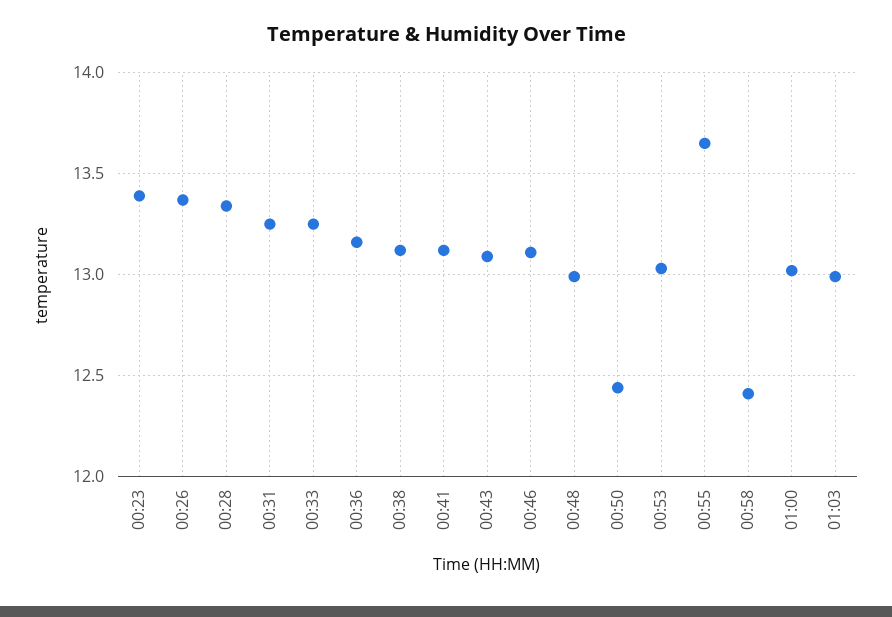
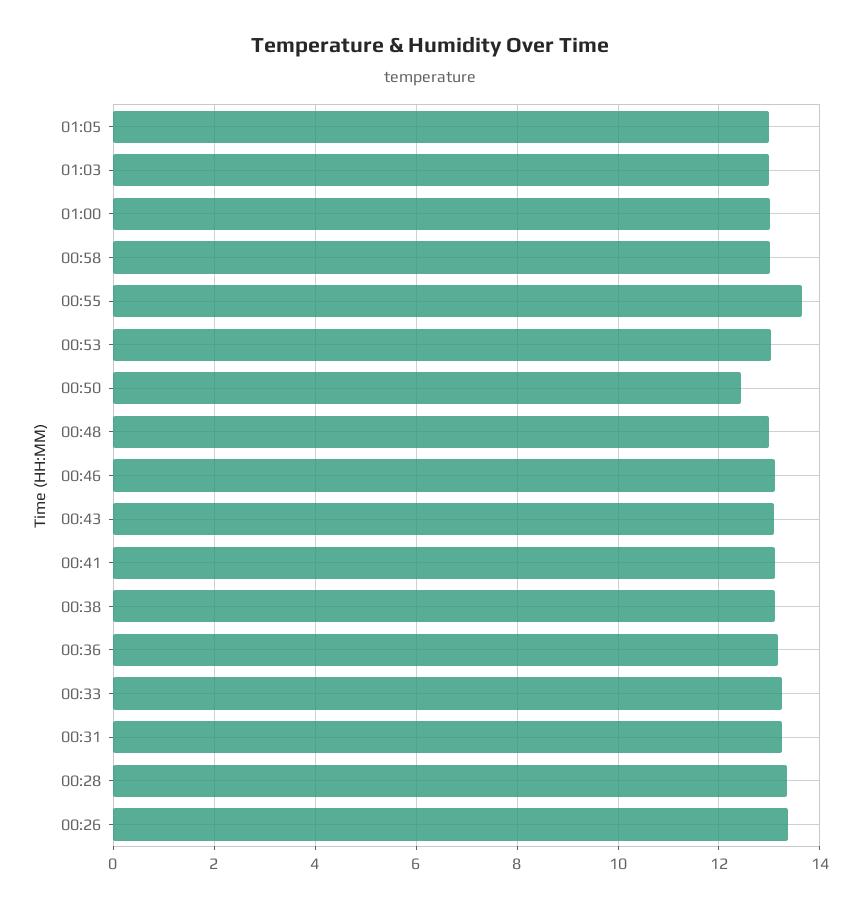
00:23: 13.4 -> none
00:58: 12.4 -> 13
01:05: none -> 13

